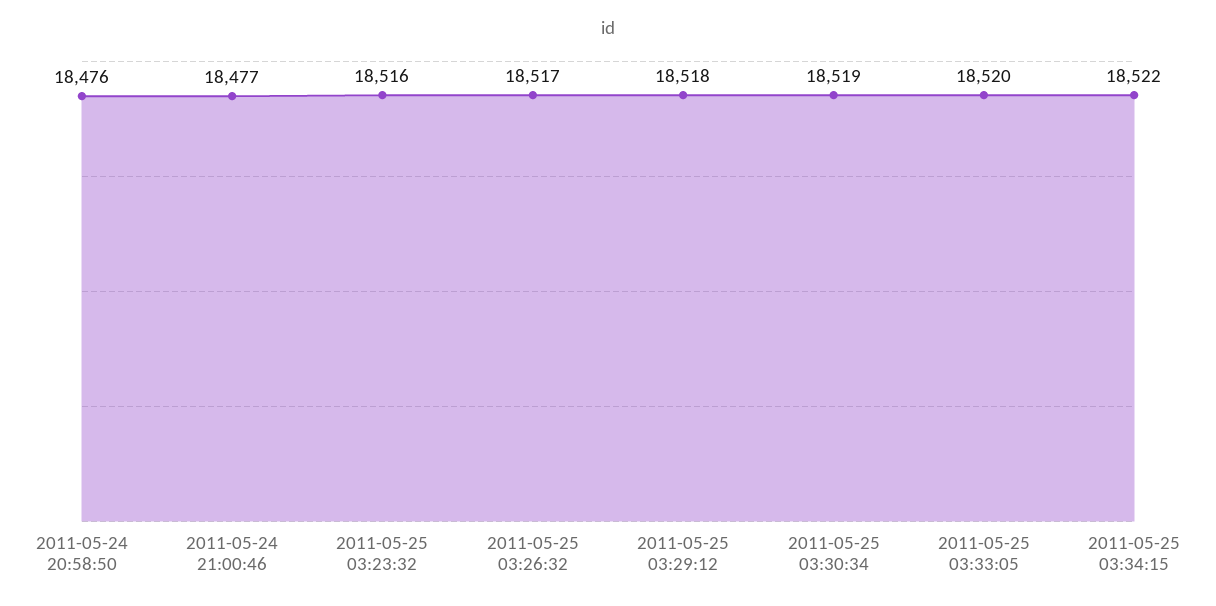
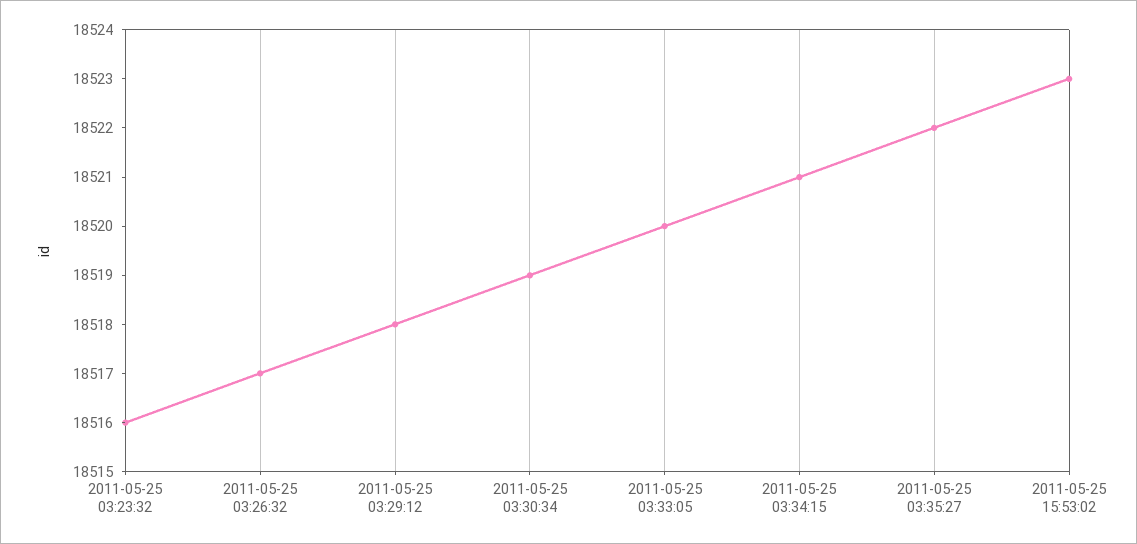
2011-05-24 20:58:50: 18476 -> none
2011-05-24 21:00:46: 18477 -> none
2011-05-25 03:34:15: 18522 -> 18521
2011-05-25 03:35:27: none -> 18522
2011-05-25 15:53:02: none -> 18523

